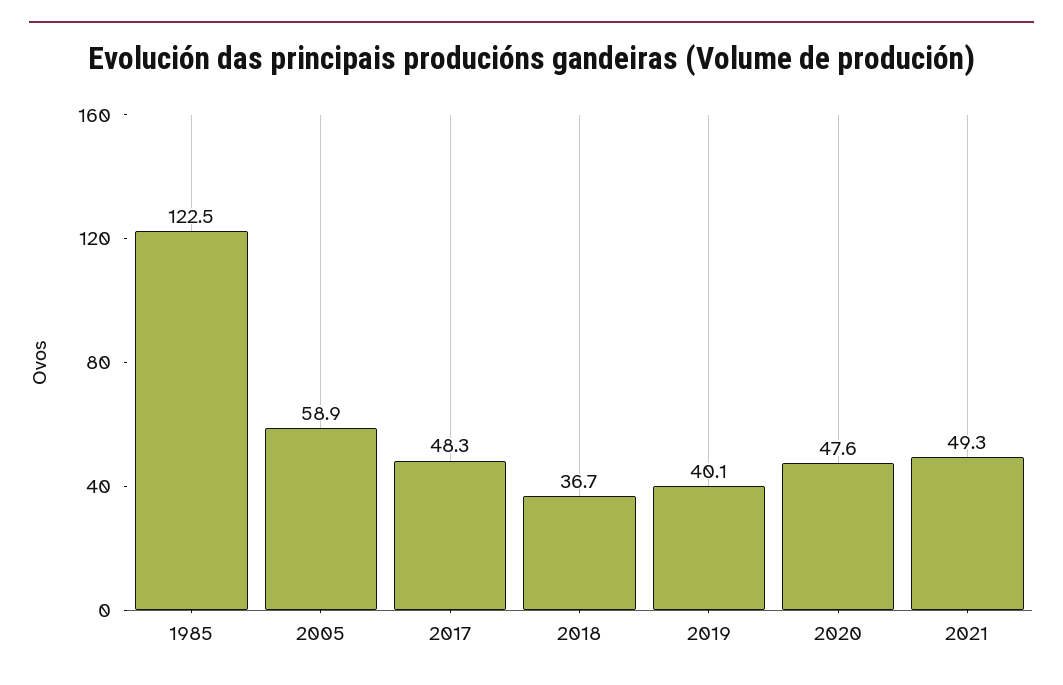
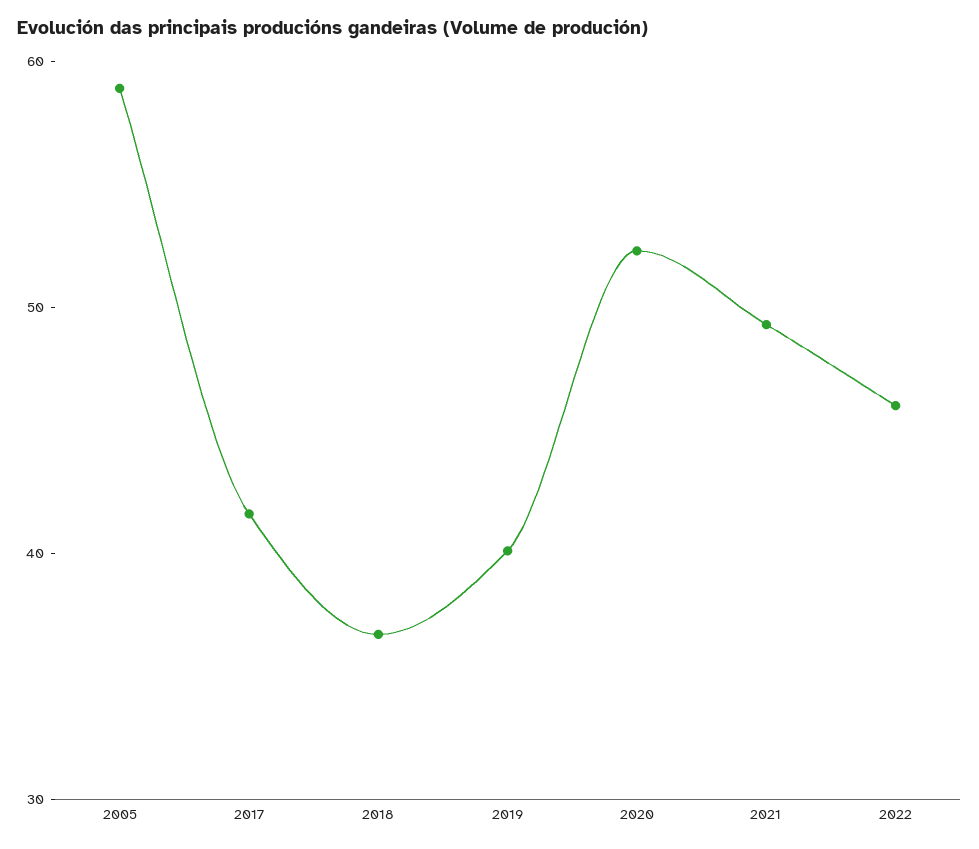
1985: 122.5 -> none
2017: 48.3 -> 42
2020: 47.6 -> 52
2022: none -> 46

